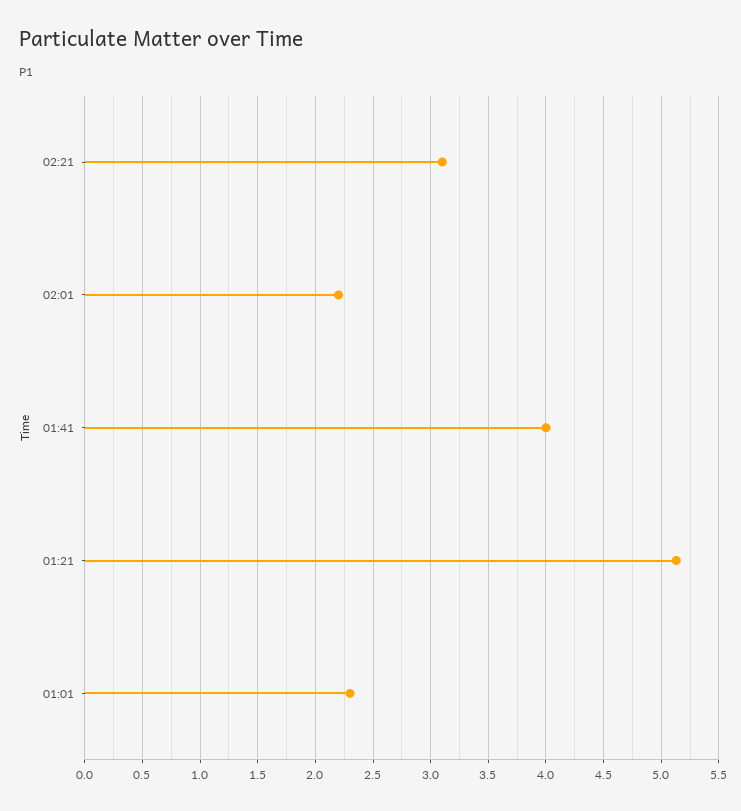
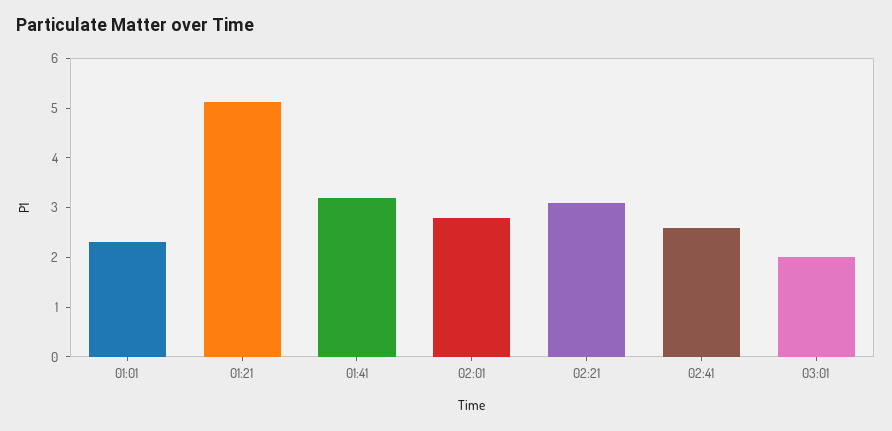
02:01: 2.2 -> 2.8
01:41: 4 -> 3.2
02:41: none -> 2.6
03:01: none -> 2

